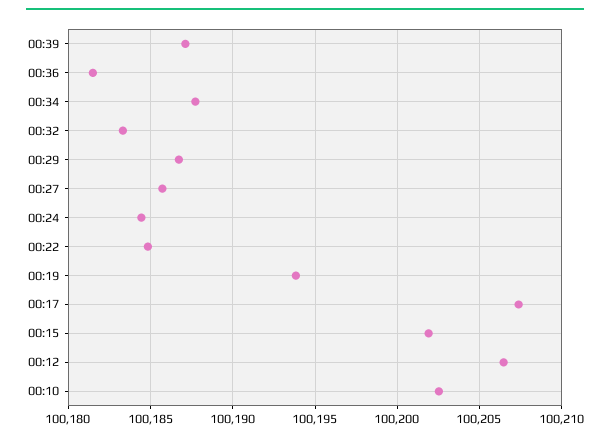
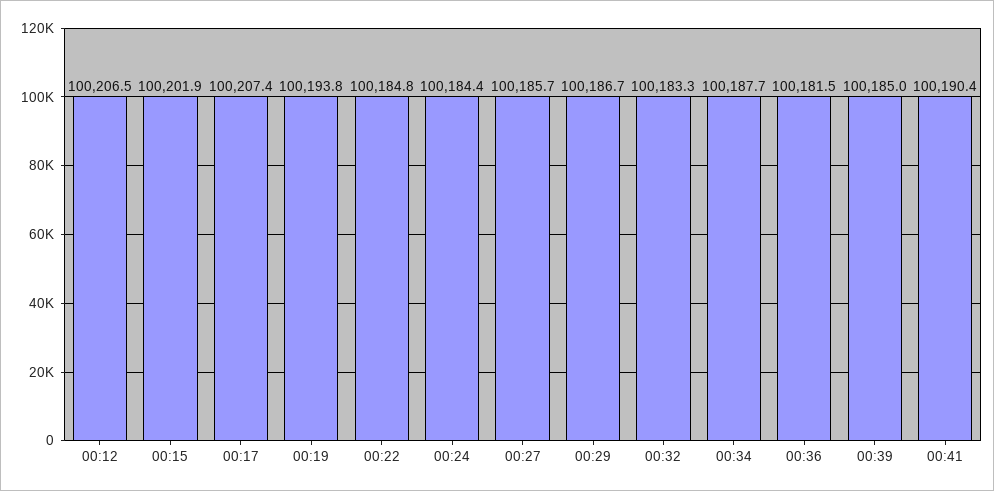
00:39: 100187 -> 100185
00:10: 100202.5 -> none
00:41: none -> 100190.4

